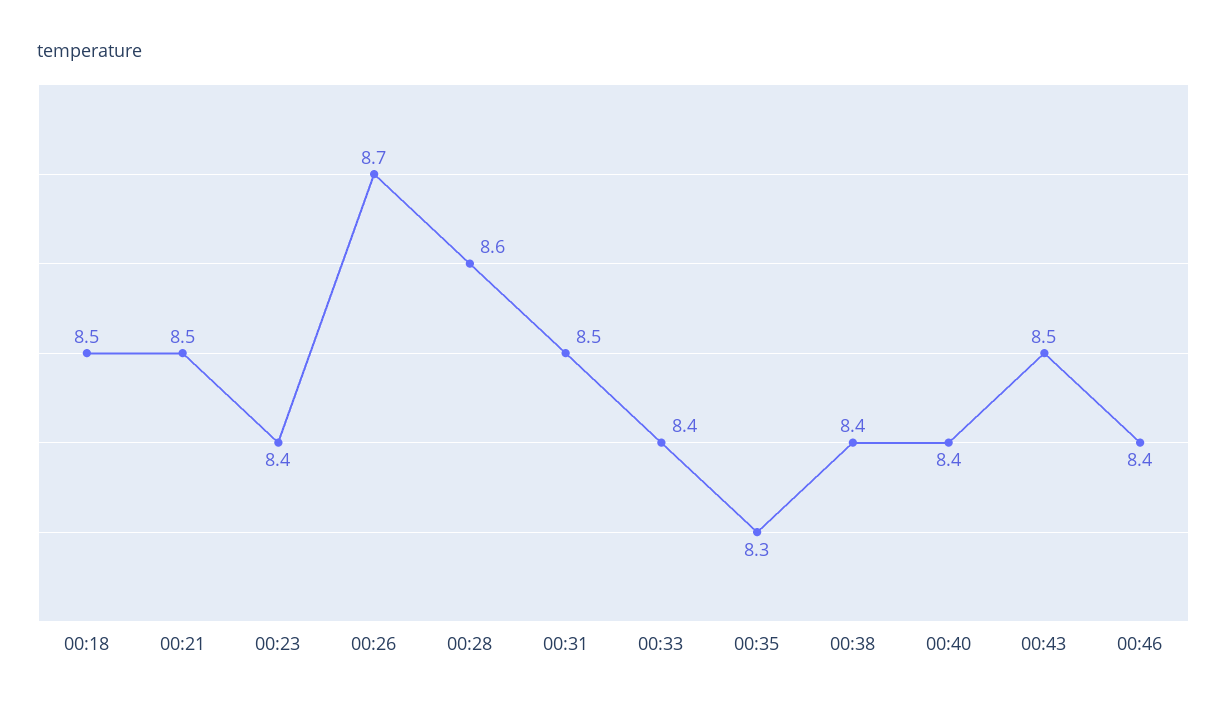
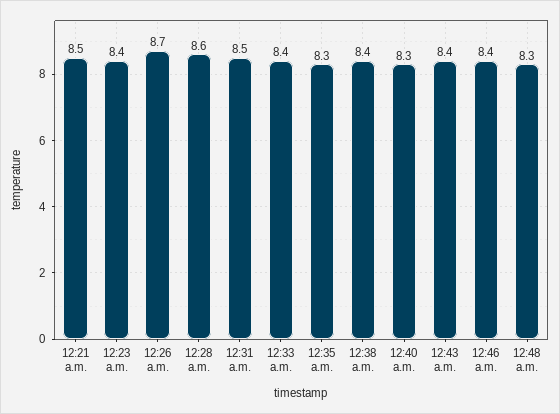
00:18: 8.5 -> none
00:40: 8.4 -> 8.3
00:43: 8.5 -> 8.4
12:48 a.m.: none -> 8.3

